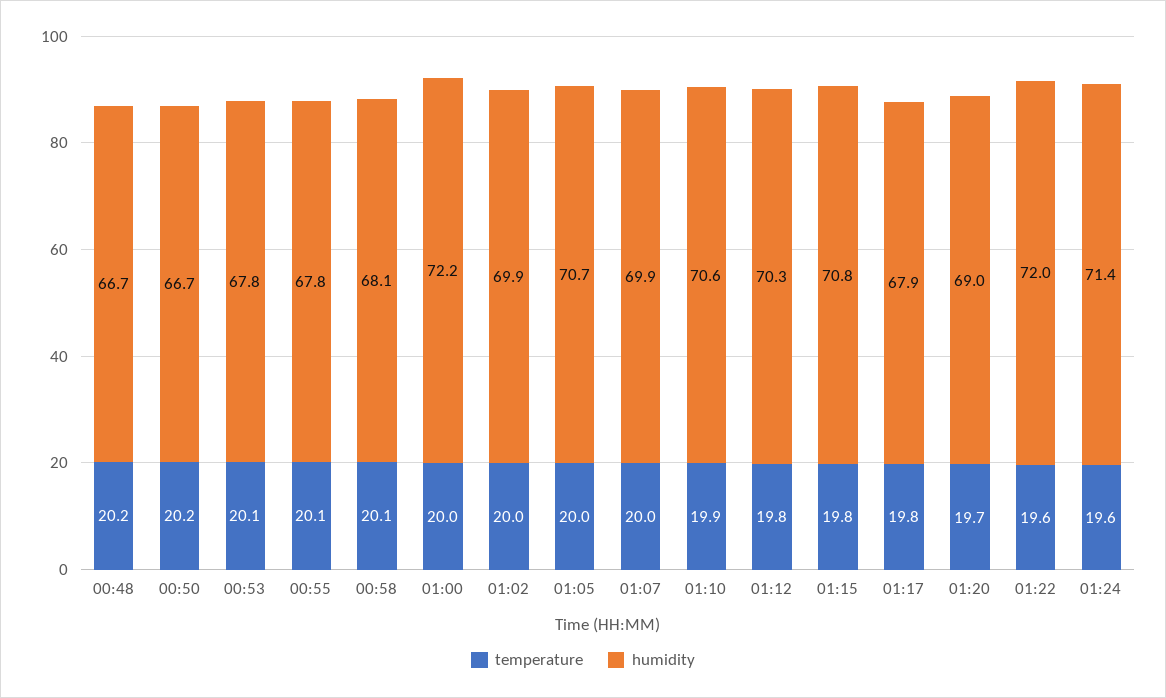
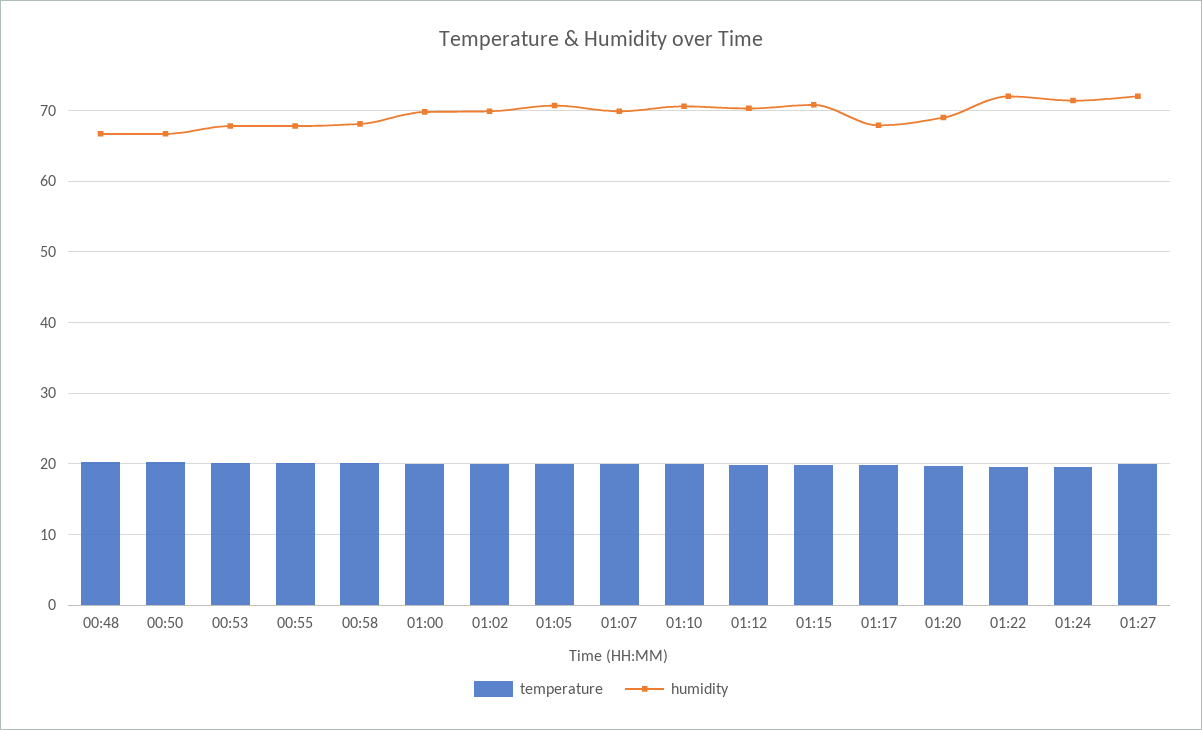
humidity, 01:00: 72.2 -> 70
temperature, 01:27: none -> 20
humidity, 01:27: none -> 72

